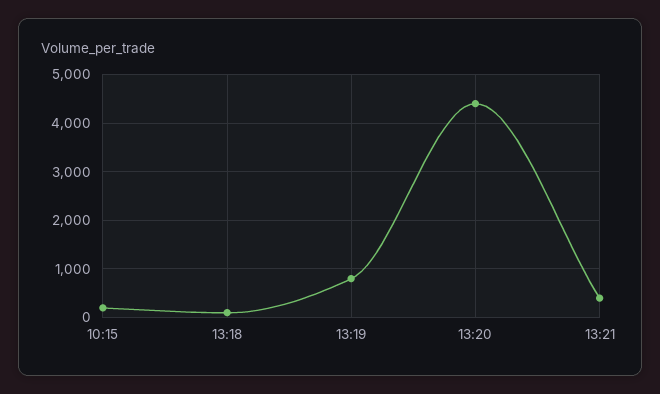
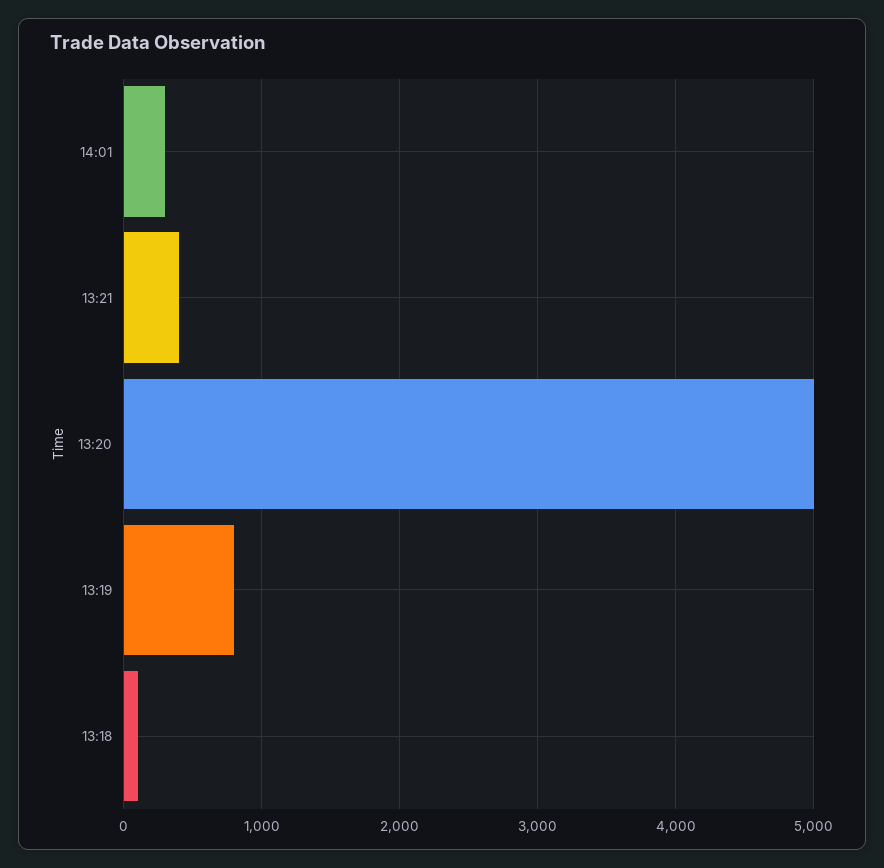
10:15: 200 -> none
13:20: 4400 -> 5000
14:01: none -> 300

